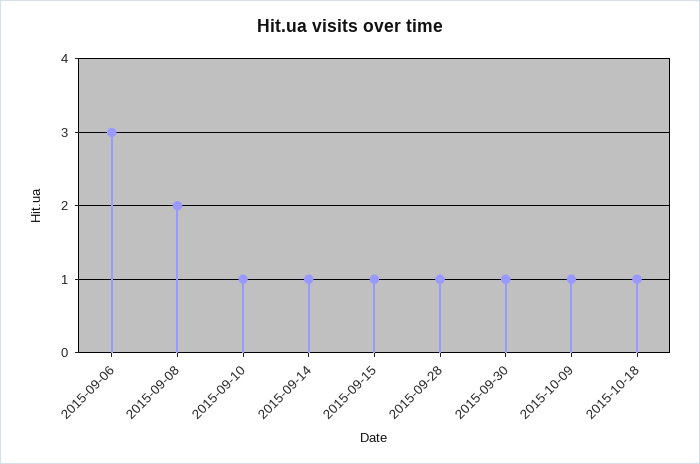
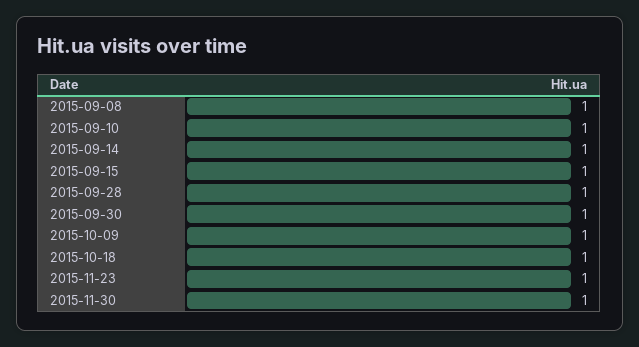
2015-09-06: 3 -> none
2015-09-08: 2 -> 1
2015-11-23: none -> 1
2015-11-30: none -> 1

